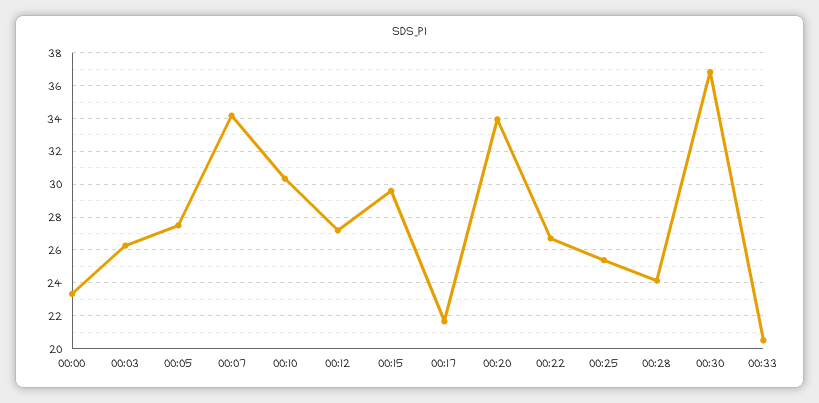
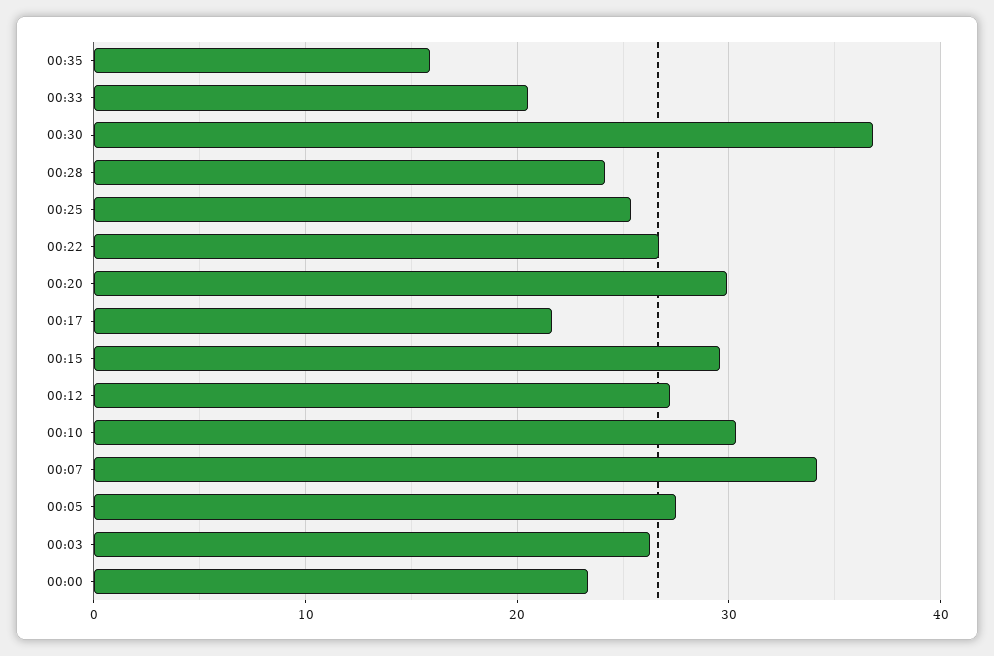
00:20: 34 -> 30
00:35: none -> 16

